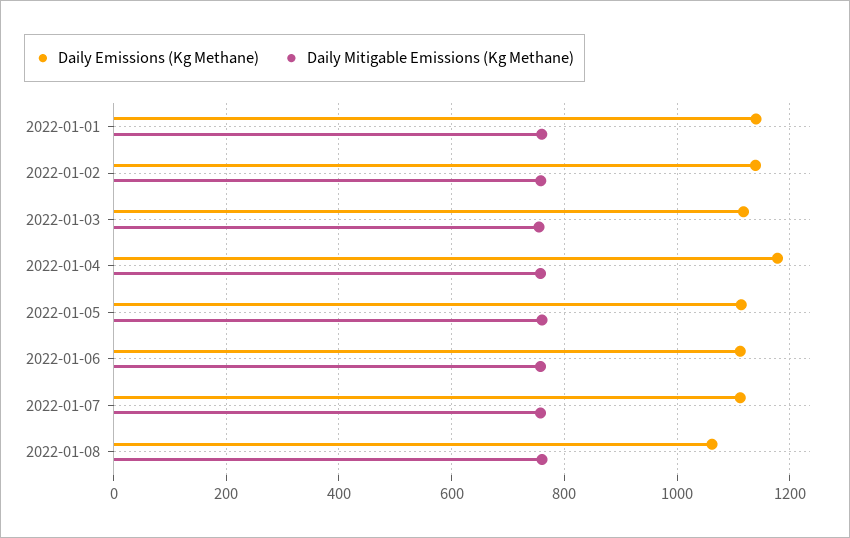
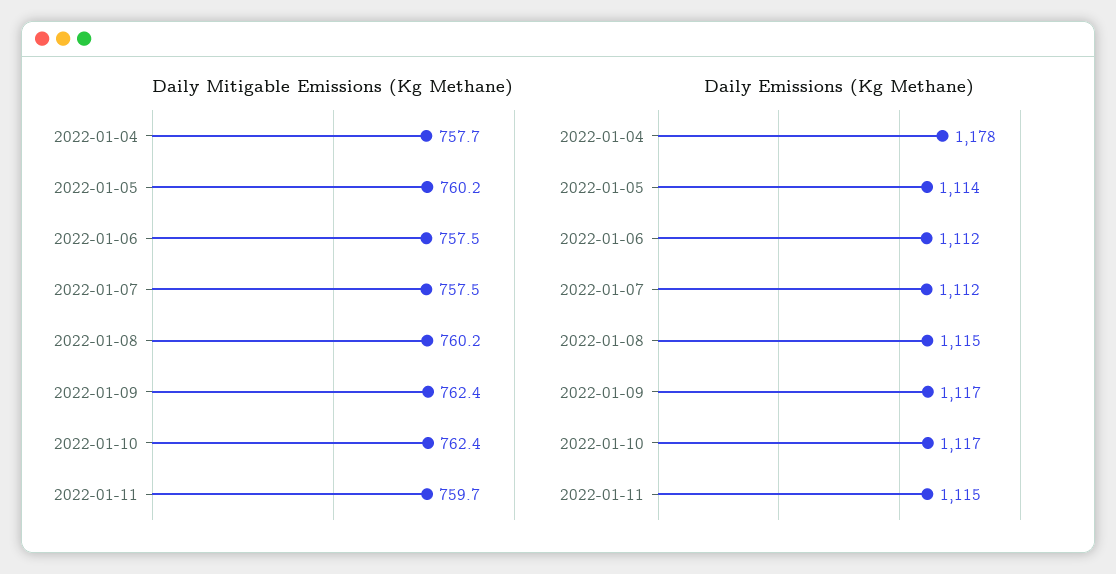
Daily Emissions (Kg Methane), 2022-01-01: 1140 -> none
Daily Mitigable Emissions (Kg Methane), 2022-01-01: 760 -> none
Daily Emissions (Kg Methane), 2022-01-02: 1140 -> none
Daily Mitigable Emissions (Kg Methane), 2022-01-02: 760 -> none
Daily Emissions (Kg Methane), 2022-01-03: 1120 -> none
Daily Mitigable Emissions (Kg Methane), 2022-01-03: 760 -> none
Daily Emissions (Kg Methane), 2022-01-08: 1060 -> 1115
Daily Mitigable Emissions (Kg Methane), 2022-01-09: none -> 762.4
Daily Mitigable Emissions (Kg Methane), 2022-01-10: none -> 762.4
Daily Mitigable Emissions (Kg Methane), 2022-01-11: none -> 759.7
Daily Emissions (Kg Methane), 2022-01-09: none -> 1117
Daily Emissions (Kg Methane), 2022-01-10: none -> 1117
Daily Emissions (Kg Methane), 2022-01-11: none -> 1115

